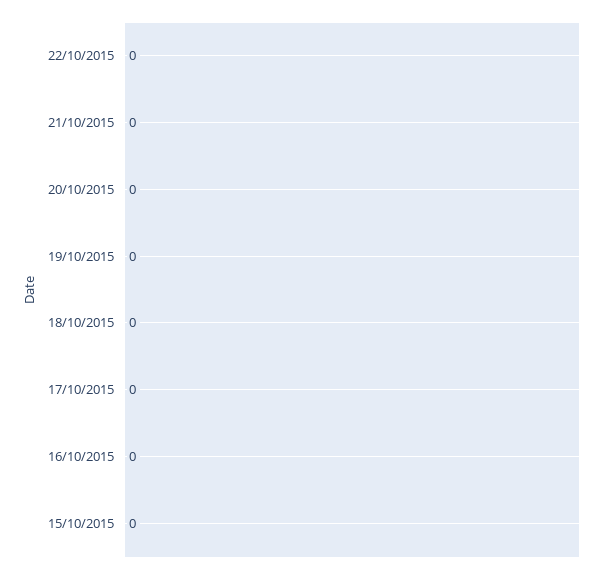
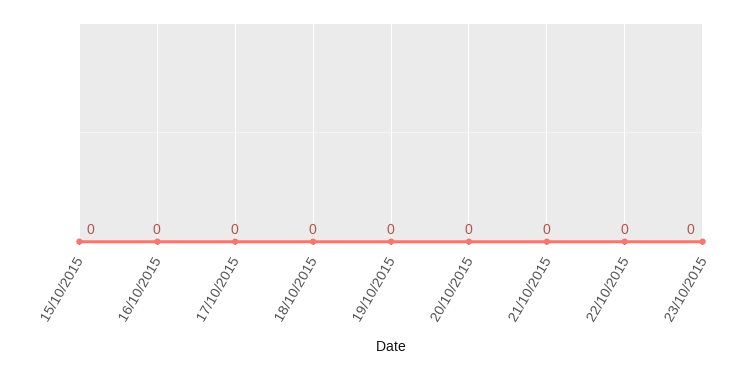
23/10/2015: none -> 0

